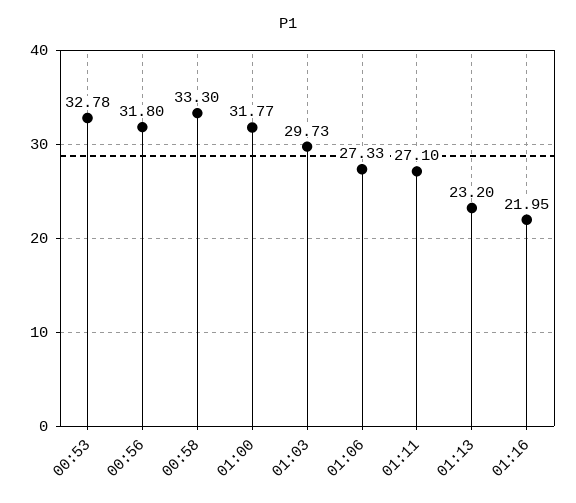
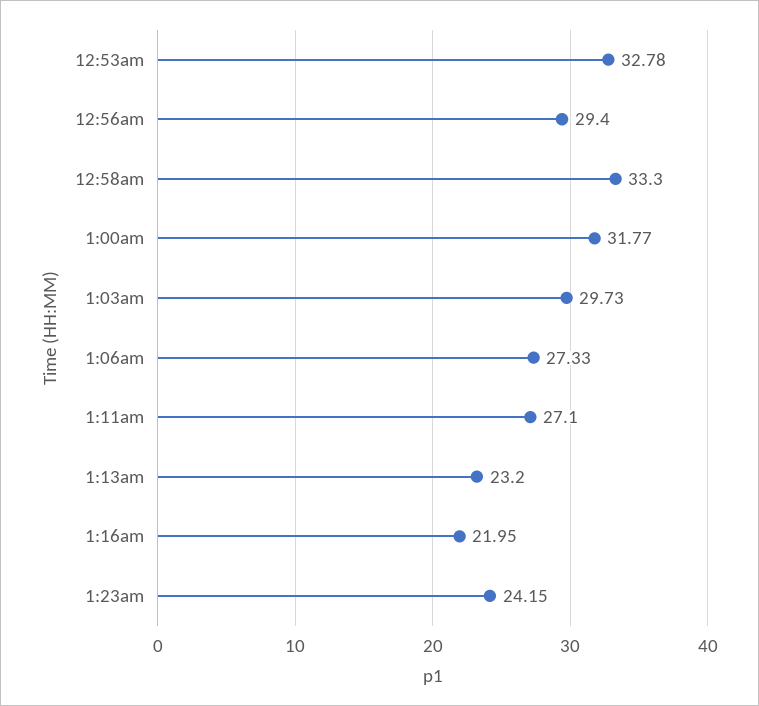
00:56: 31.8 -> 29.4
1:23am: none -> 24.15

